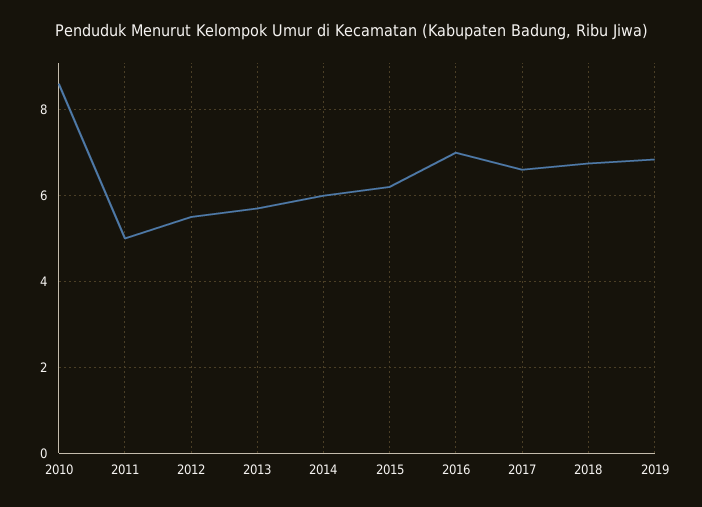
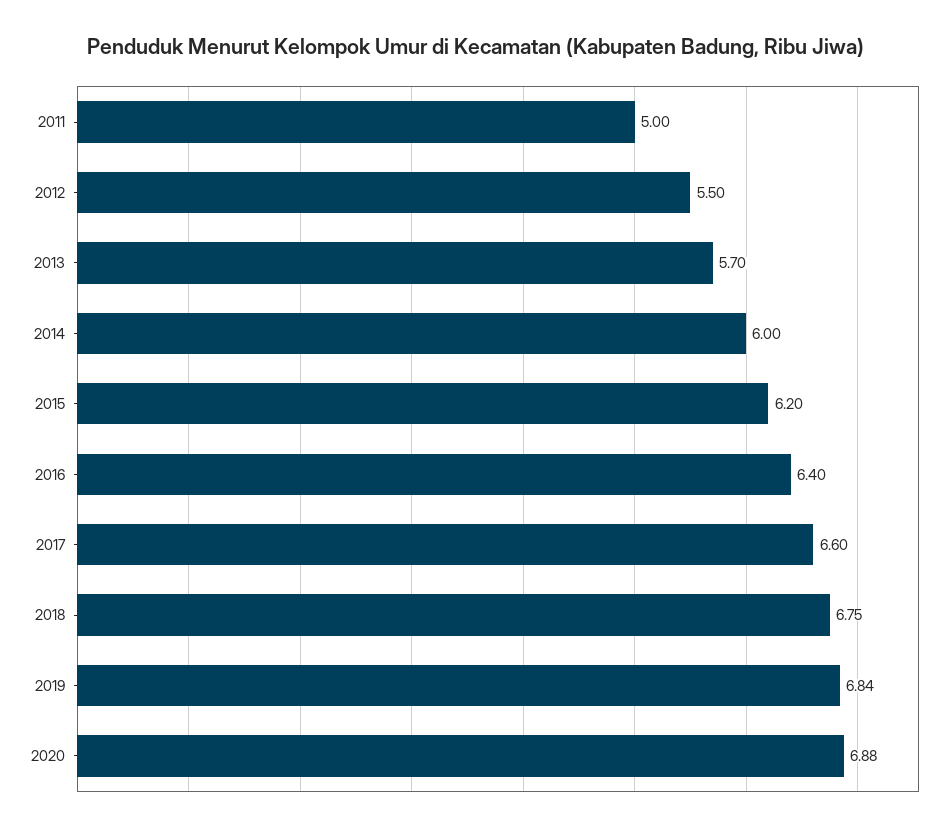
2010: 8.6 -> none
2016: 7 -> 6.4
2020: none -> 6.88

